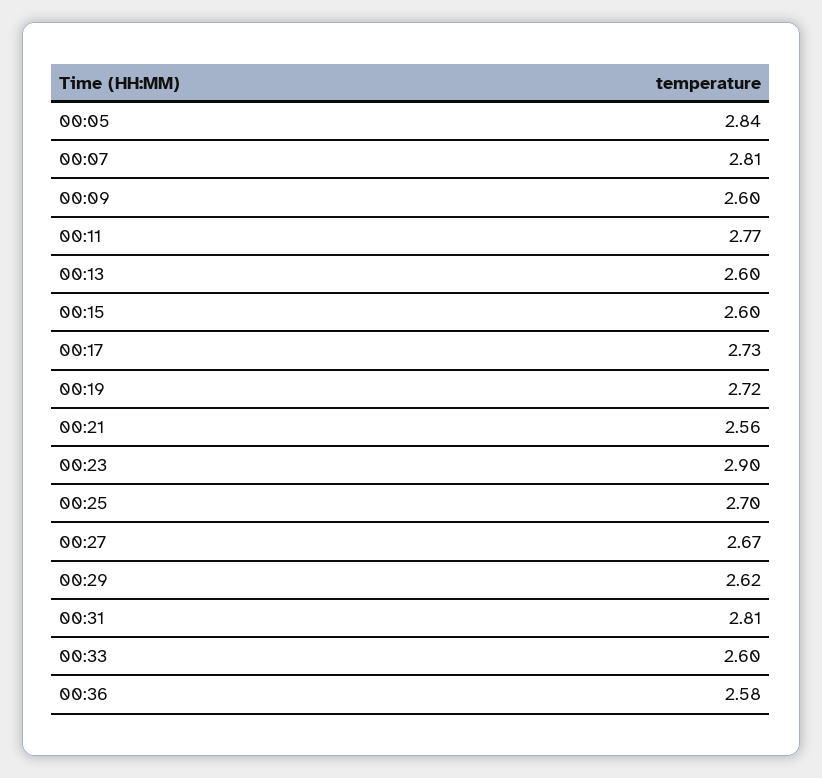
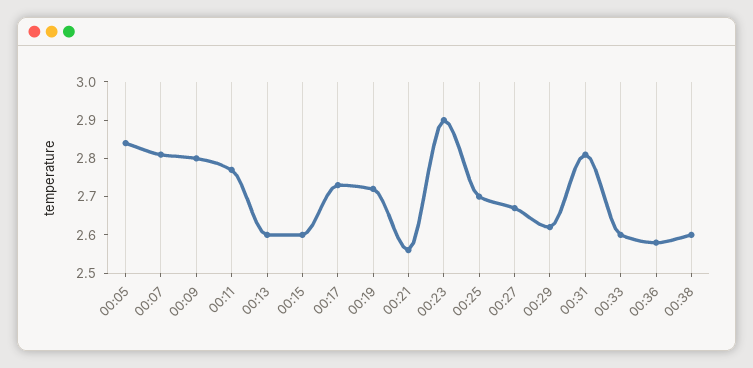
00:09: 2.6 -> 2.8
00:38: none -> 2.6

